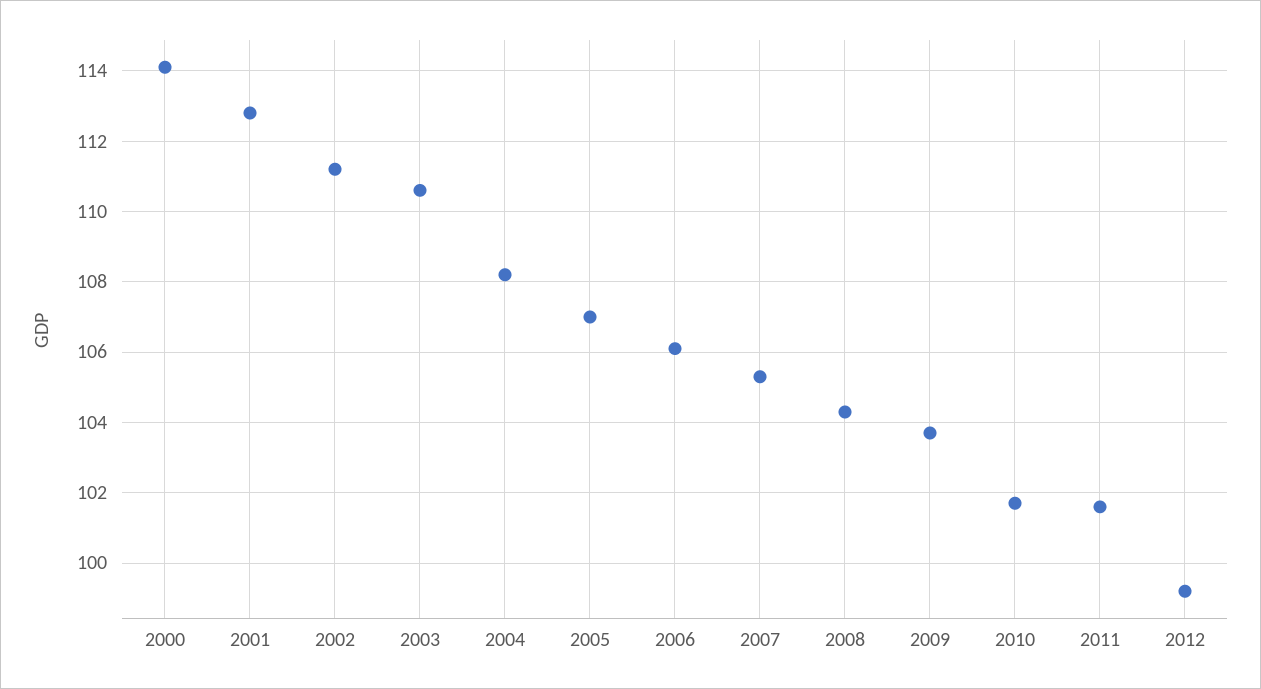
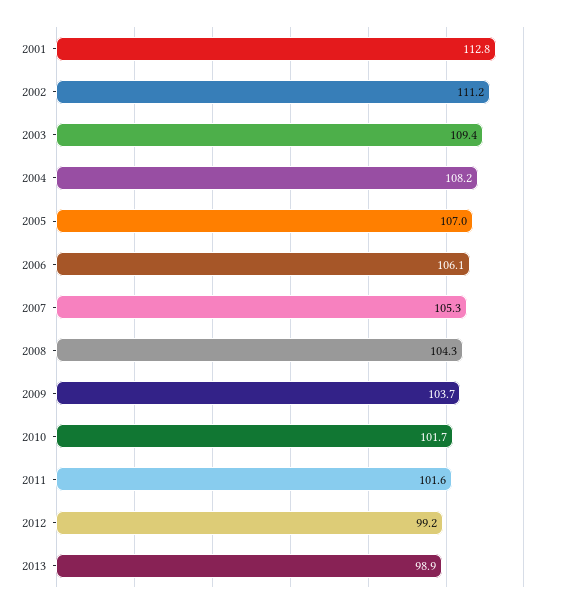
2000: 114 -> none
2003: 110.5 -> 109.4
2013: none -> 98.9

